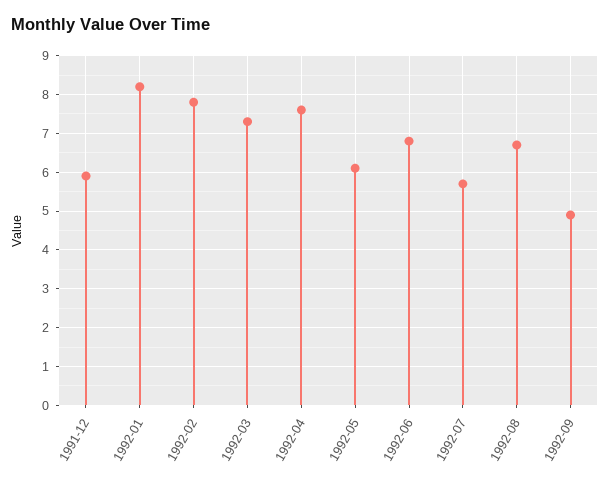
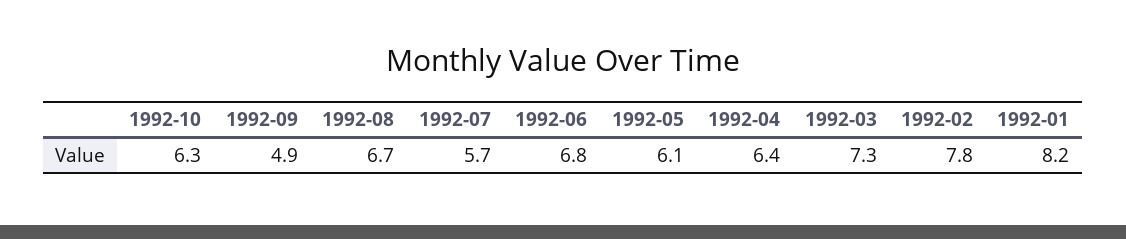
1991-12: 6 -> none
1992-04: 7.5 -> 6.4
1992-10: none -> 6.3

